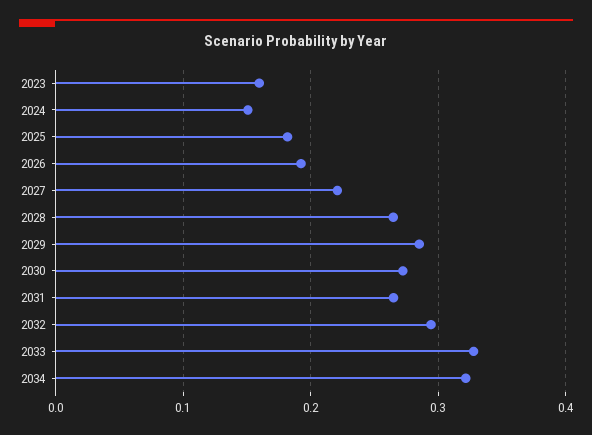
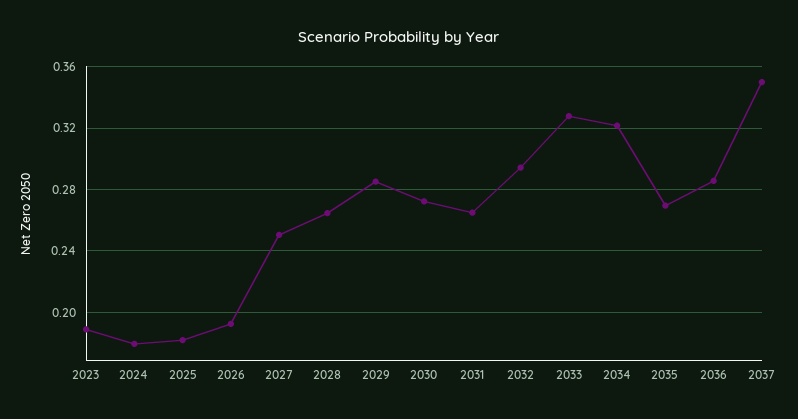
2023: 0.16 -> 0.19
2024: 0.15 -> 0.18
2027: 0.22 -> 0.25
2035: none -> 0.27
2036: none -> 0.285
2037: none -> 0.35

